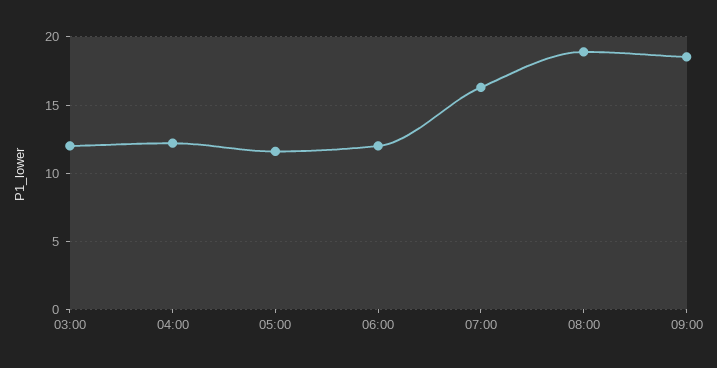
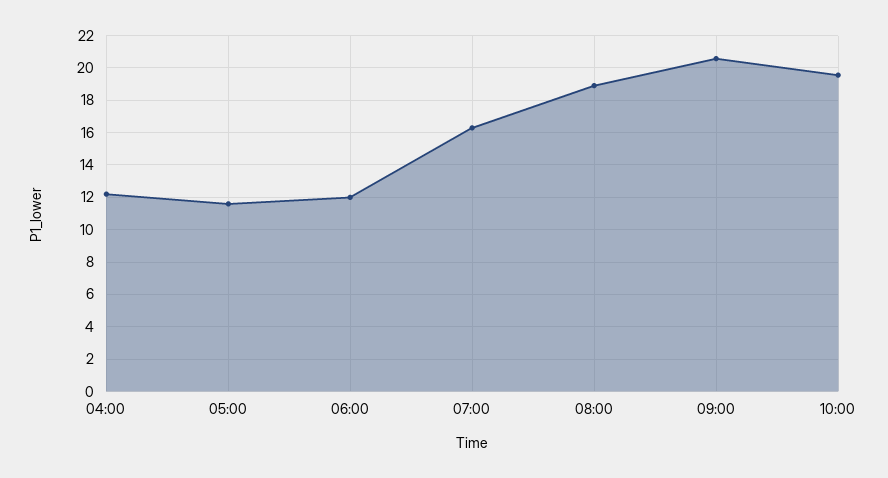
03:00: 12 -> none
09:00: 18.5 -> 20.5
10:00: none -> 19.5

